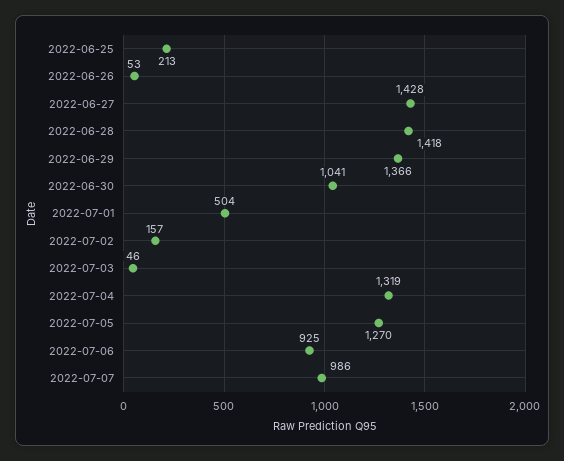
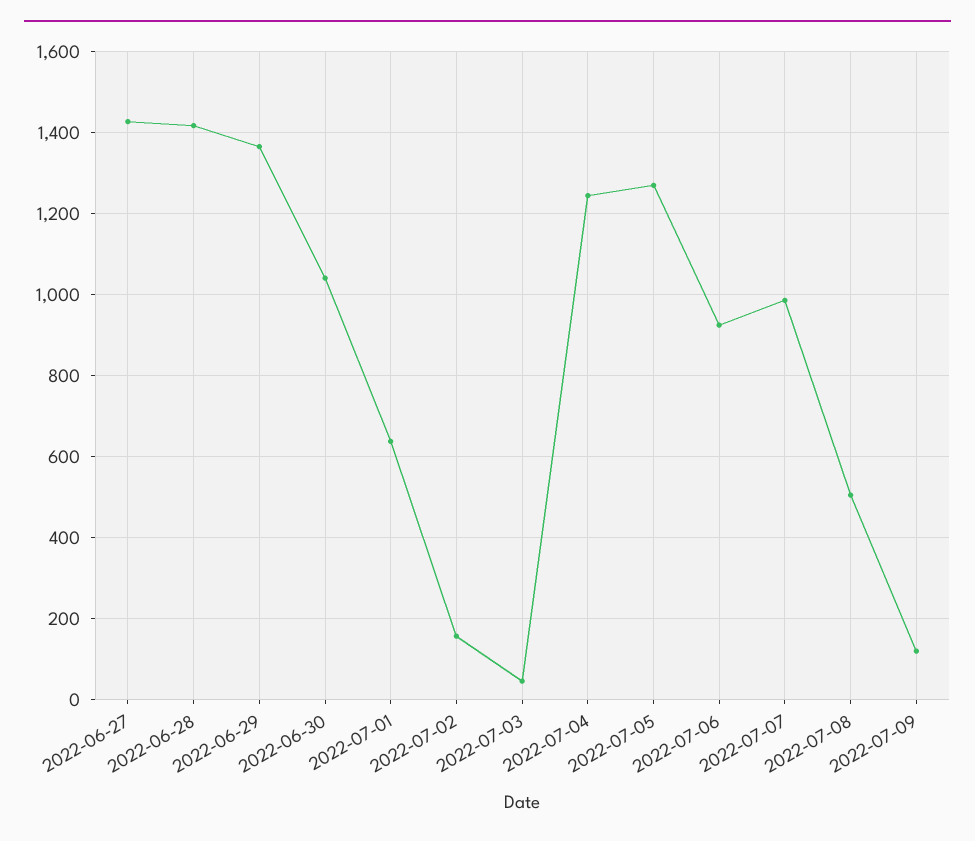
2022-06-25: 213 -> none
2022-06-26: 53 -> none
2022-07-01: 504 -> 640
2022-07-04: 1319 -> 1240
2022-07-08: none -> 500
2022-07-09: none -> 120

